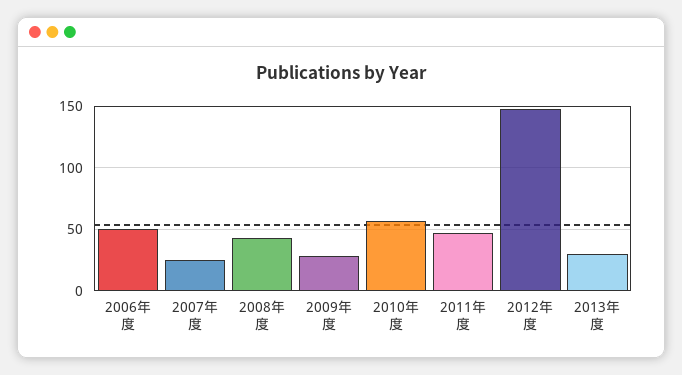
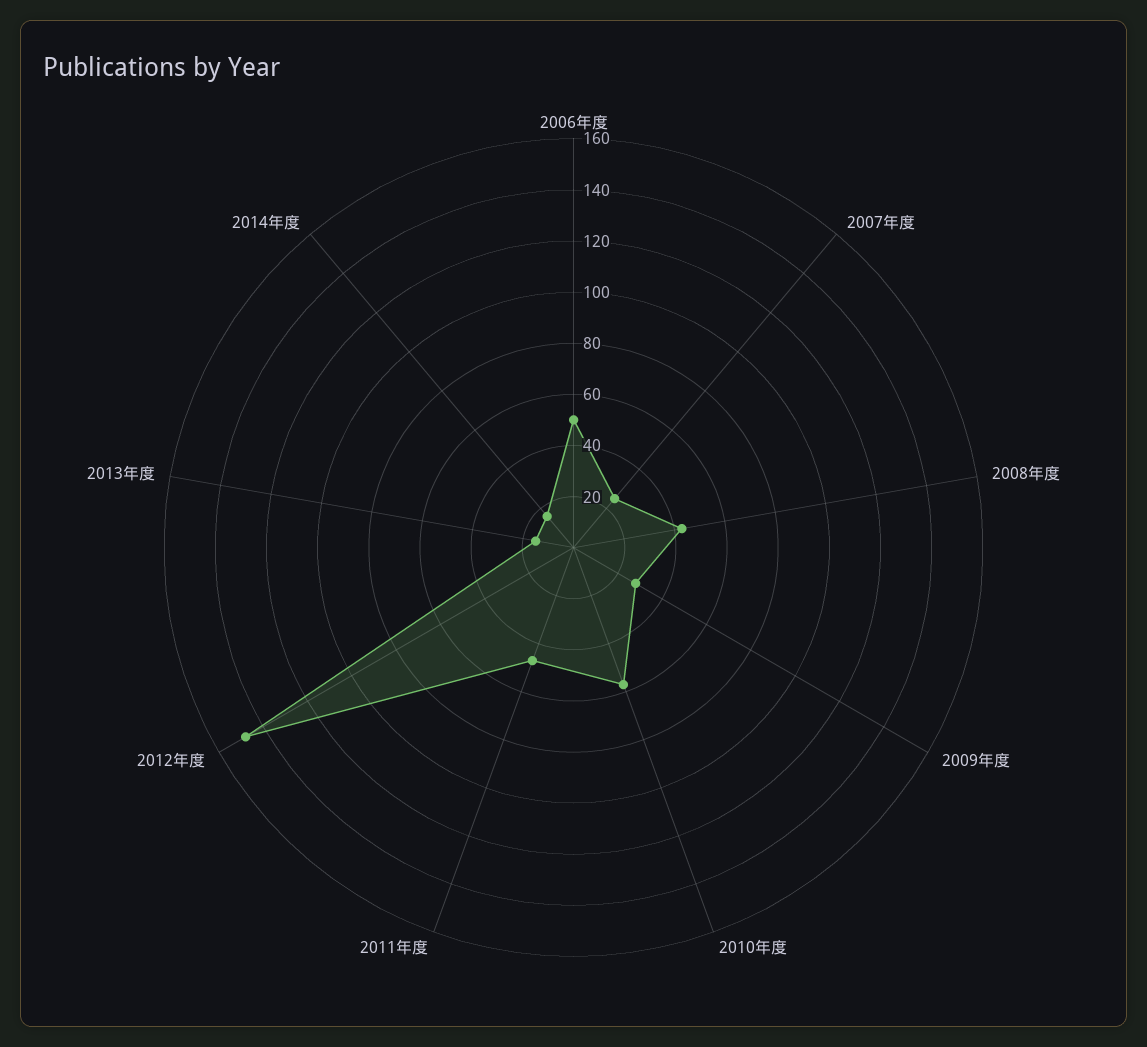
2013年度: 30 -> 15
2014年度: none -> 15

